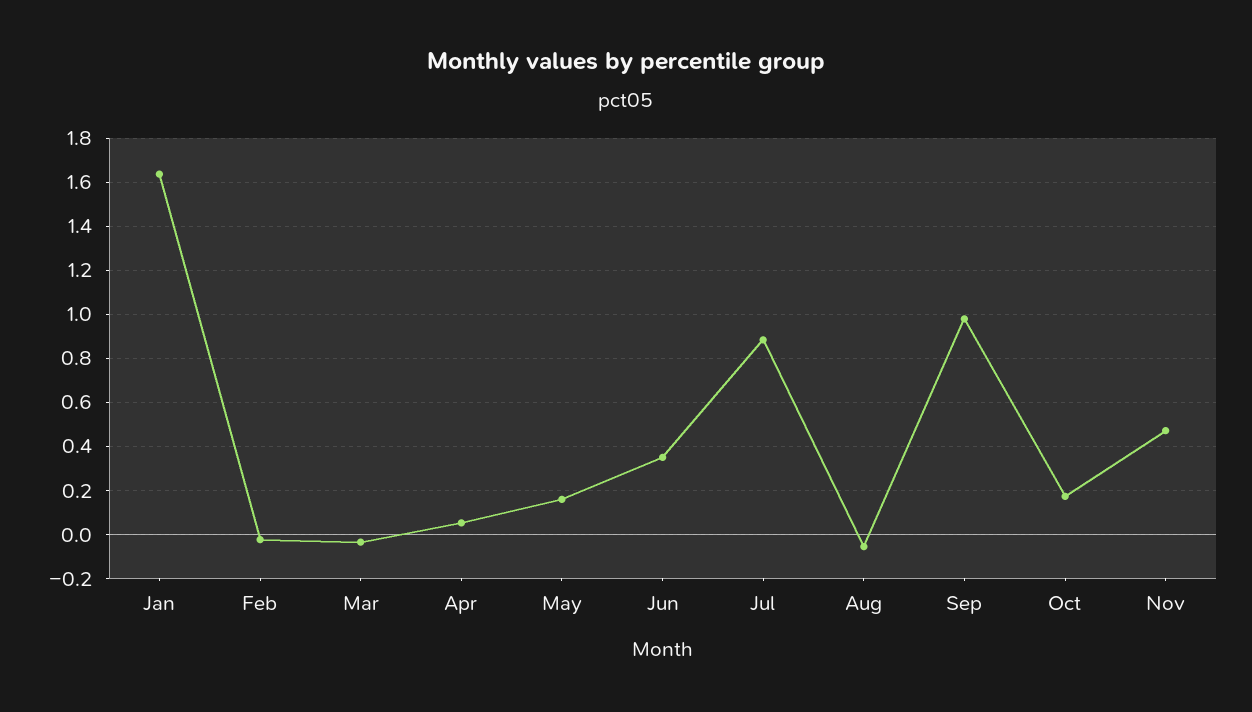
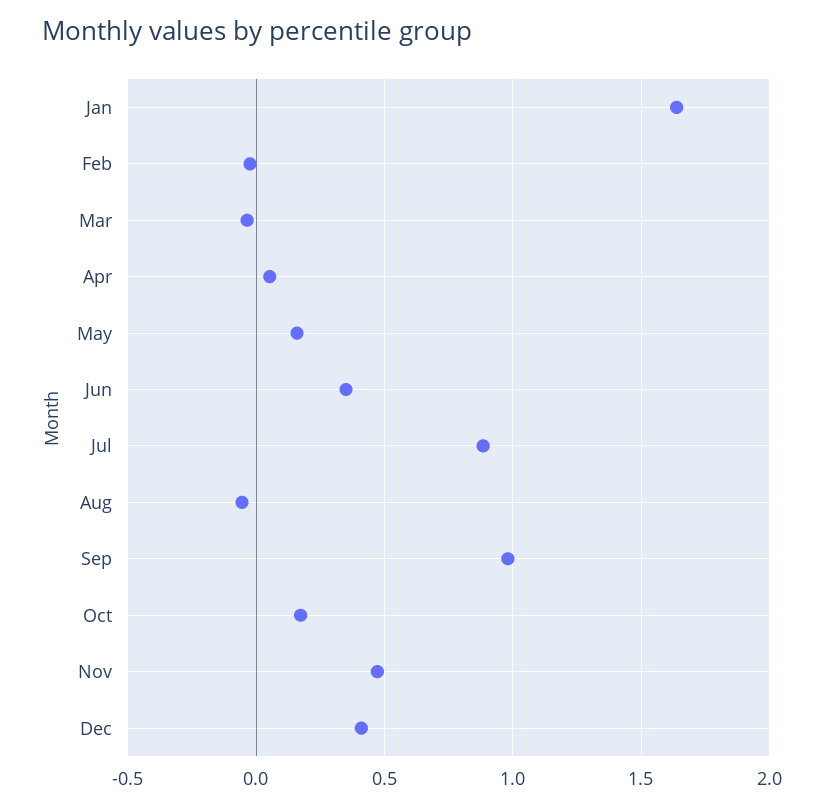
Dec: none -> 0.4

